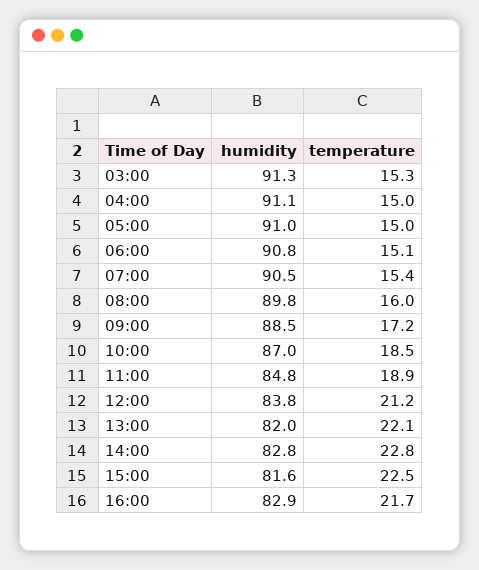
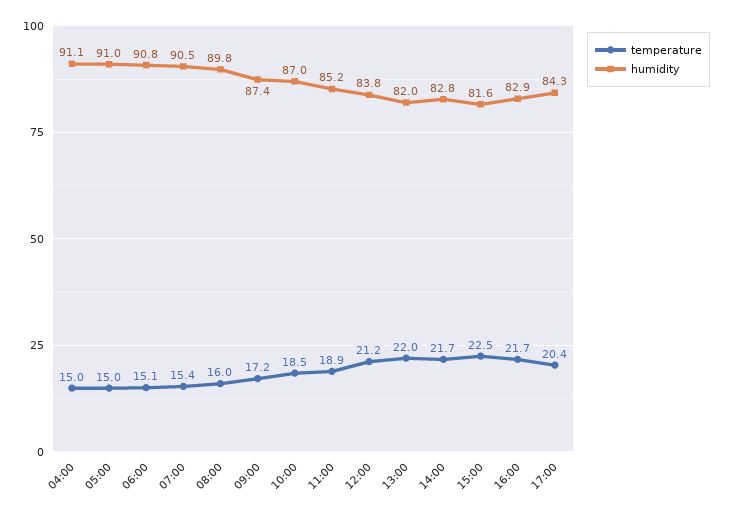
humidity, 03:00: 91.3 -> none
temperature, 03:00: 15.3 -> none
humidity, 09:00: 88.5 -> 87.4
humidity, 11:00: 84.8 -> 85.2
temperature, 13:00: 22.1 -> 22
temperature, 14:00: 22.8 -> 21.7
temperature, 17:00: none -> 20.4
humidity, 17:00: none -> 84.3

